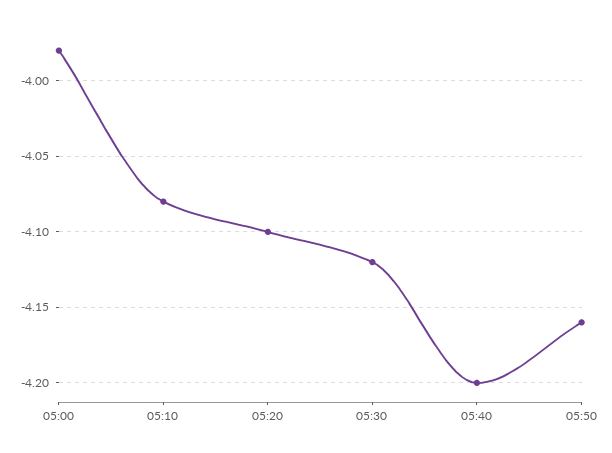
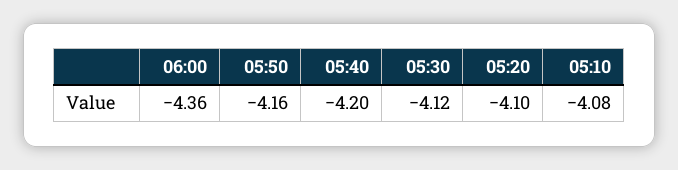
05:00: -3.98 -> none
06:00: none -> -4.36

